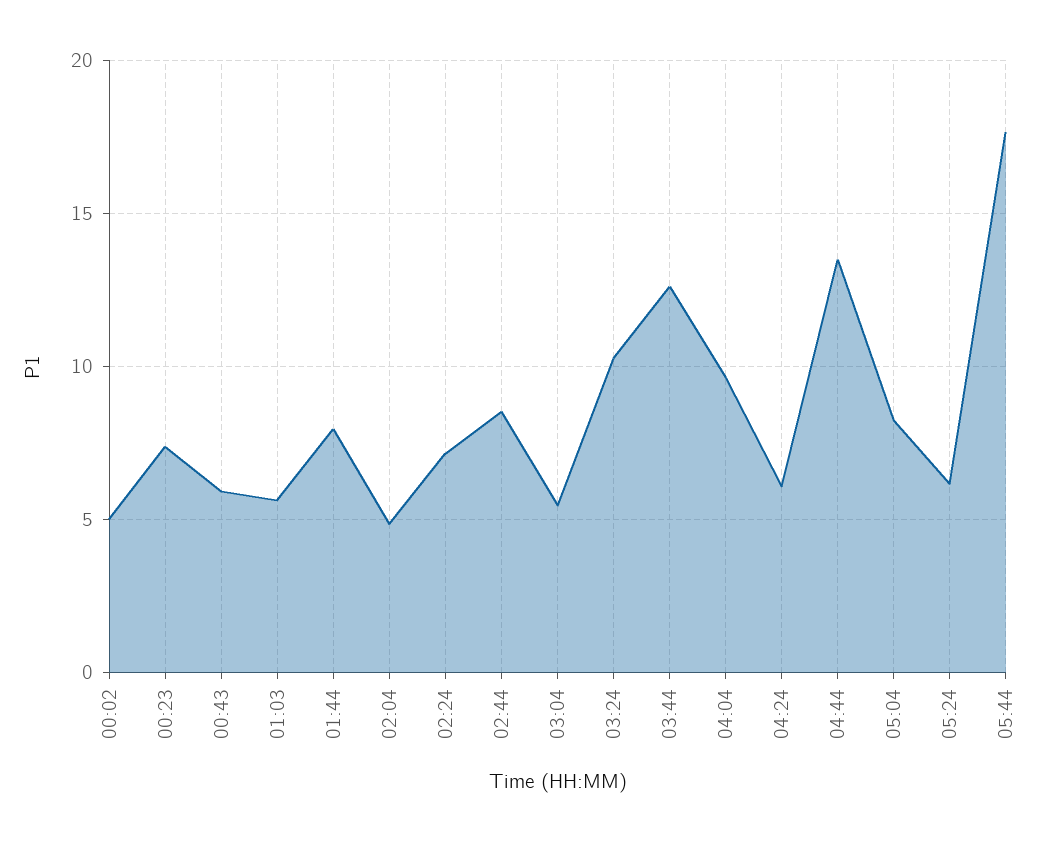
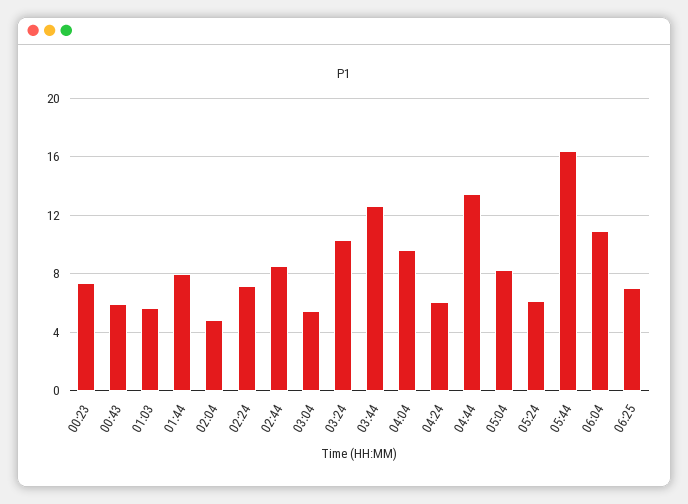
00:02: 5 -> none
05:44: 17.5 -> 16.5
06:04: none -> 11
06:25: none -> 7

